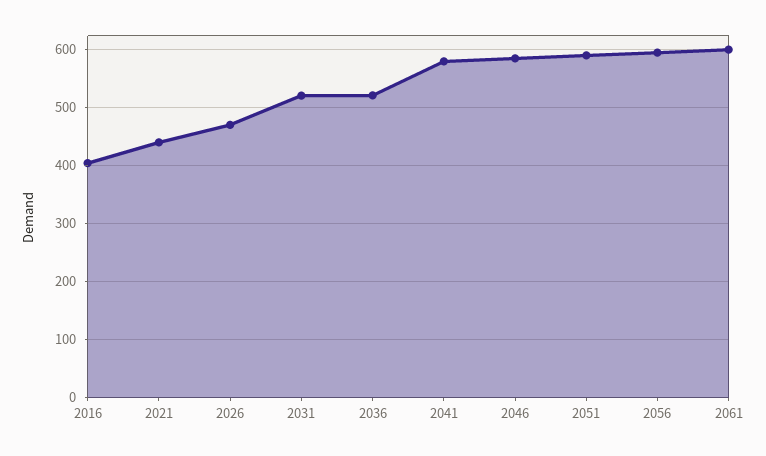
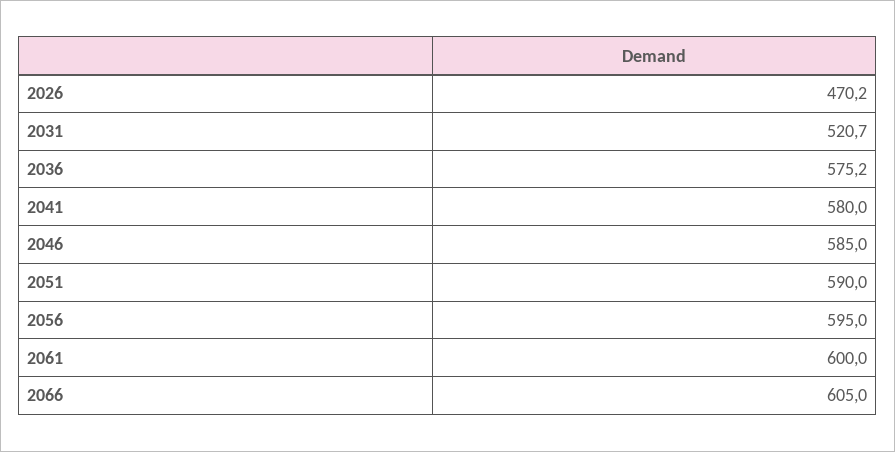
2016: 400 -> none
2021: 440 -> none
2036: 520 -> 575.2
2066: none -> 605

